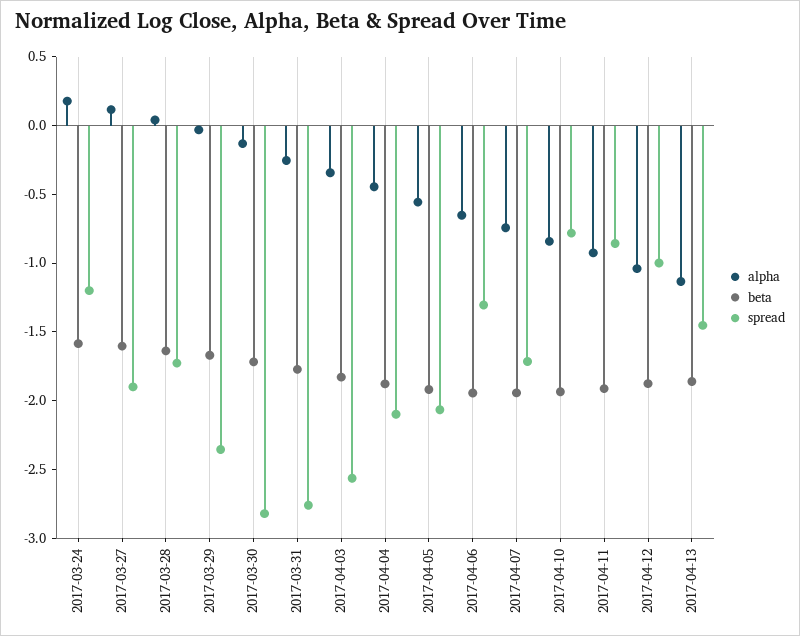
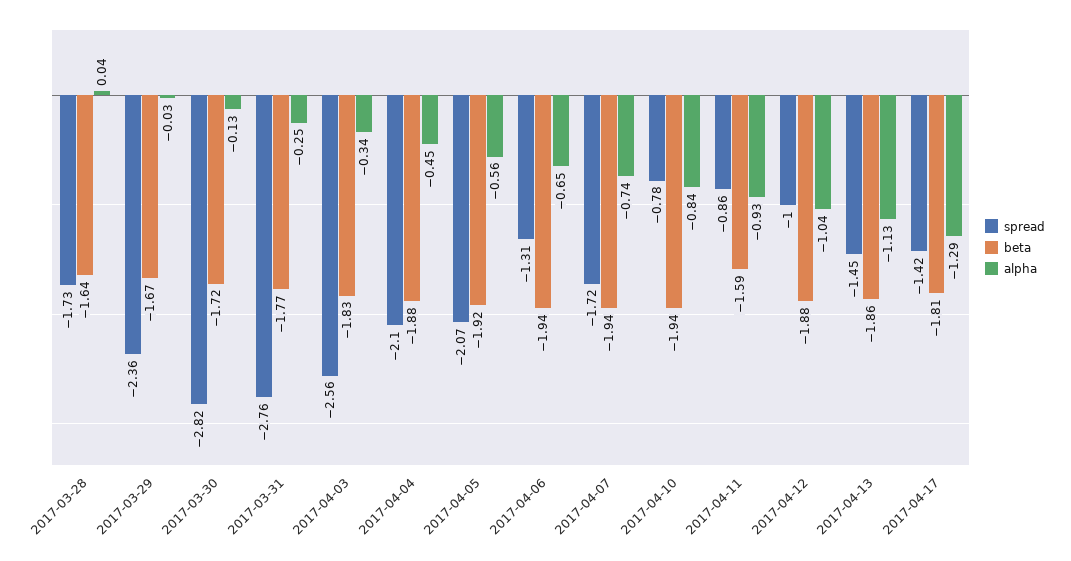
alpha, 2017-03-24: 0.2 -> none
beta, 2017-03-24: -1.6 -> none
spread, 2017-03-24: -1.2 -> none
alpha, 2017-03-27: 0.1 -> none
beta, 2017-03-27: -1.6 -> none
spread, 2017-03-27: -1.9 -> none
beta, 2017-04-11: -1.9 -> -1.59
spread, 2017-04-17: none -> -1.42
beta, 2017-04-17: none -> -1.81
alpha, 2017-04-17: none -> -1.29

